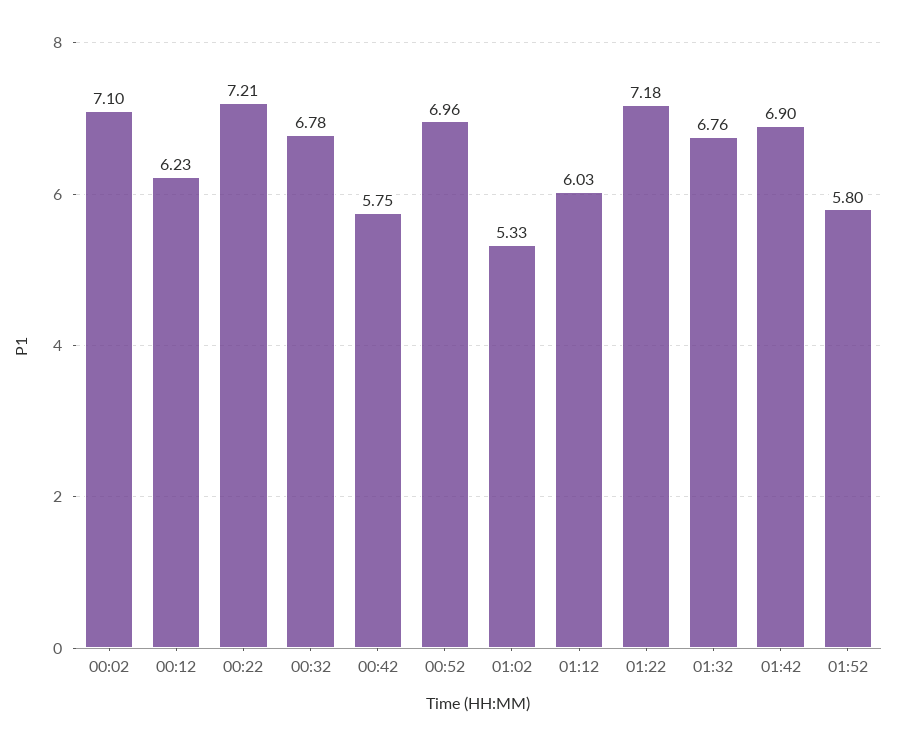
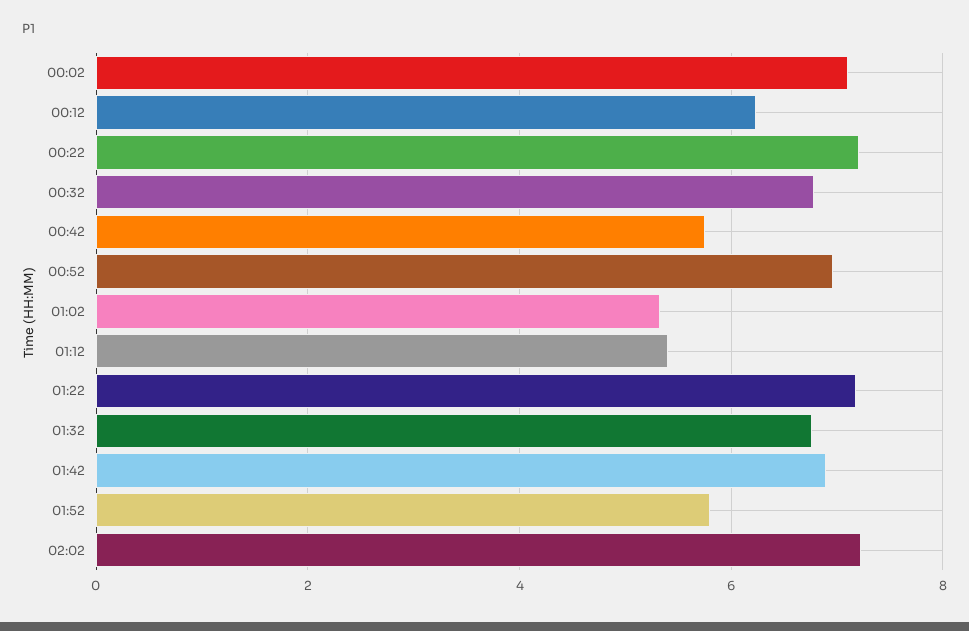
01:12: 6.03 -> 5.4
02:02: none -> 7.2

